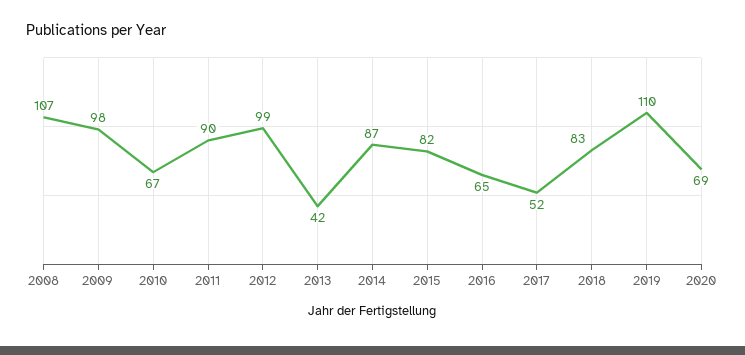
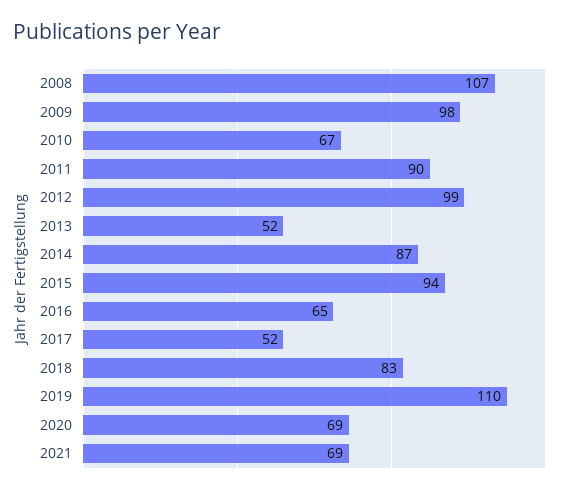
2013: 42 -> 52
2015: 82 -> 94
2021: none -> 69

